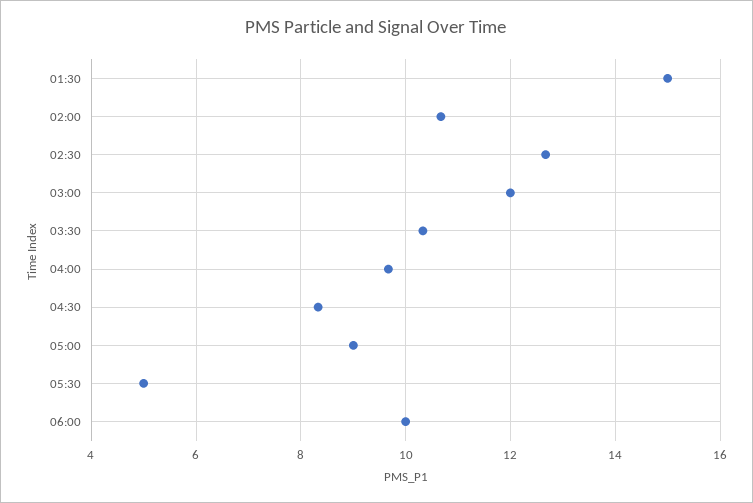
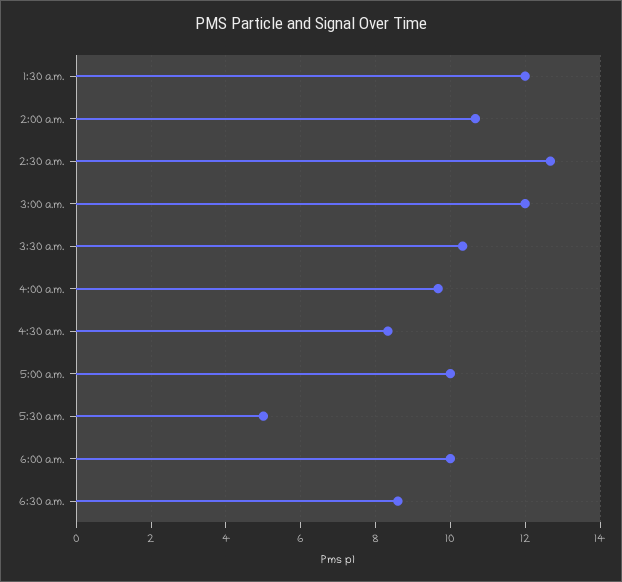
01:30: 15 -> 12
05:00: 9 -> 10
6:30 a.m.: none -> 8.6

